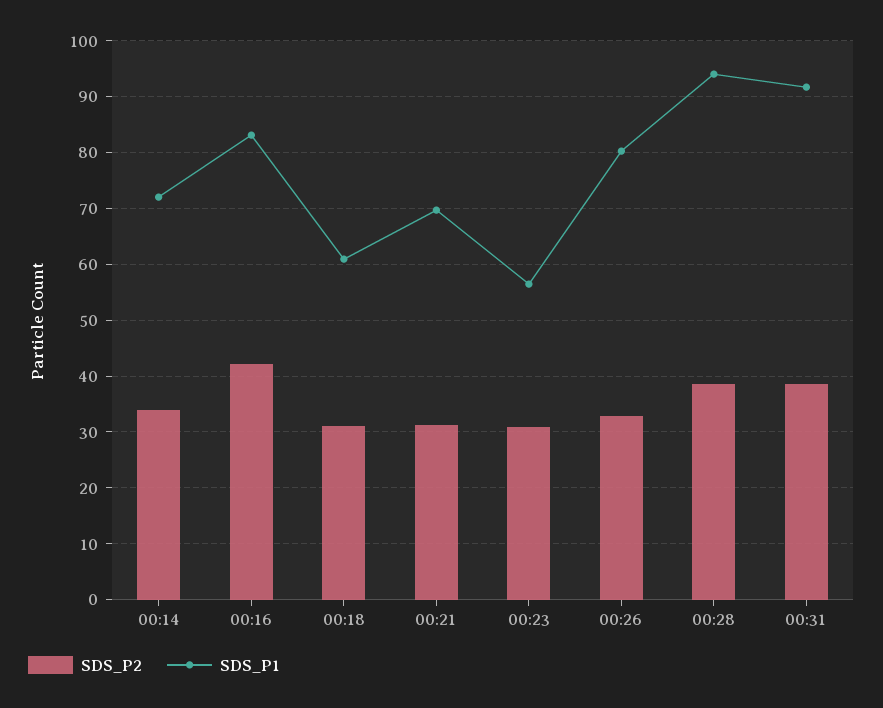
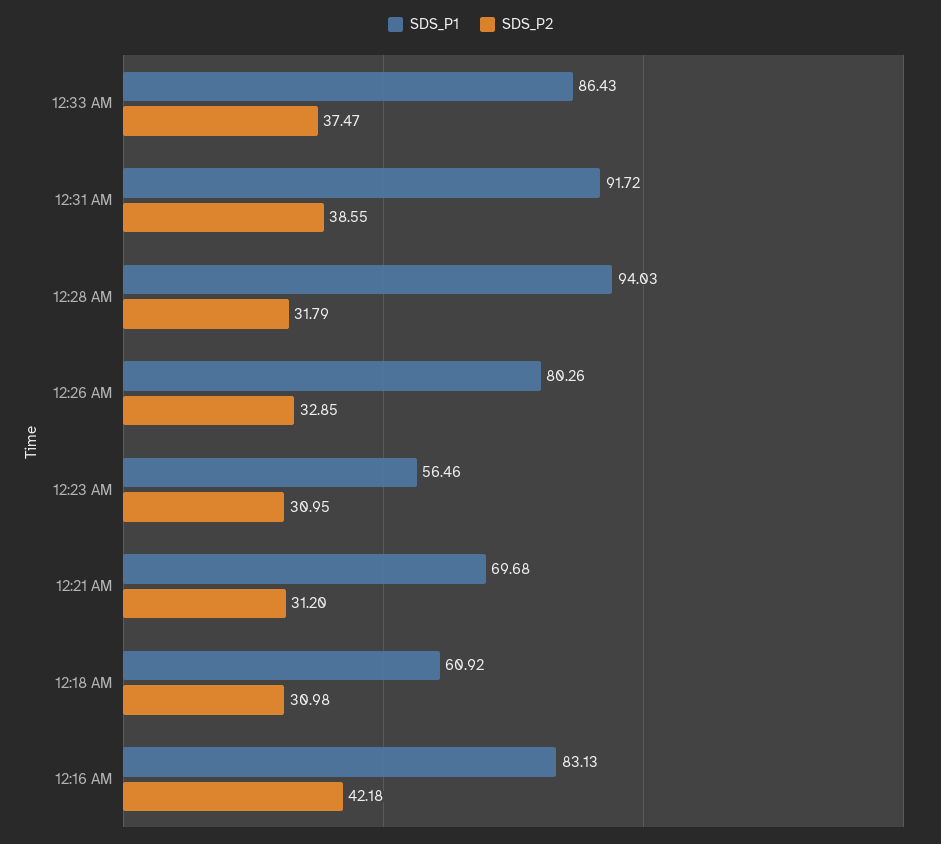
SDS_P2, 00:14: 34 -> none
SDS_P1, 00:14: 72 -> none
SDS_P2, 00:28: 38 -> 31.79
SDS_P1, 12:33 AM: none -> 86.43
SDS_P2, 12:33 AM: none -> 37.47

